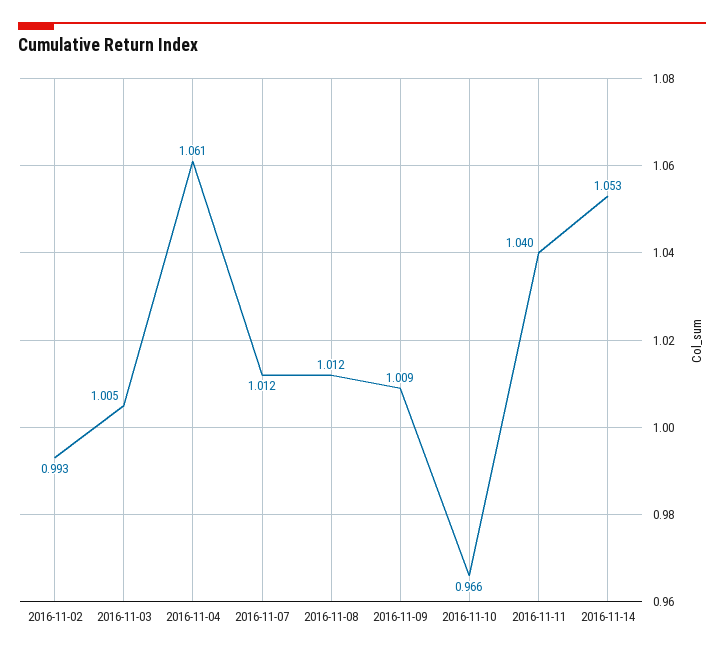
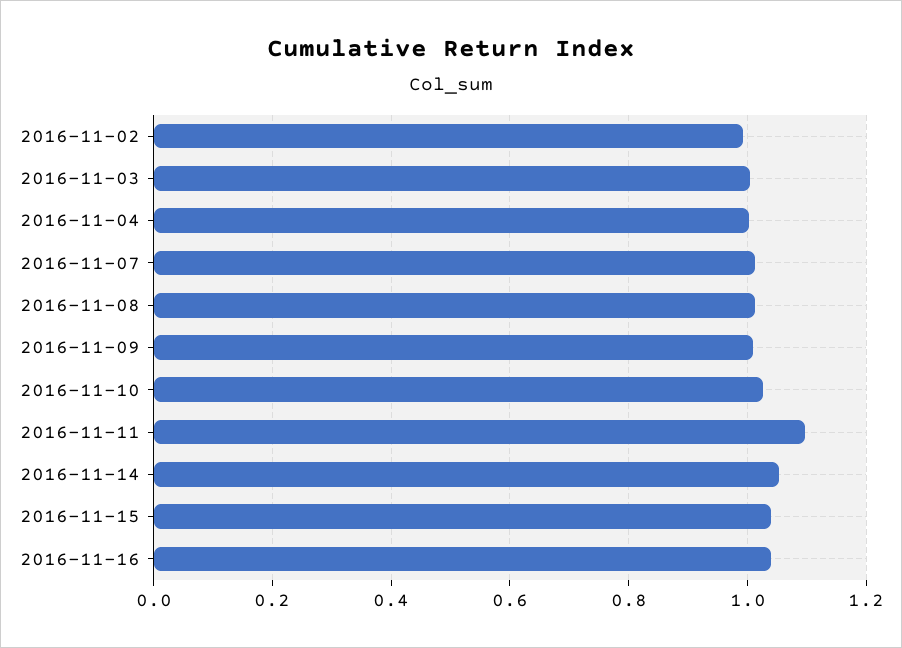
2016-11-04: 1.061 -> 1
2016-11-10: 0.966 -> 1.02
2016-11-11: 1.04 -> 1.1
2016-11-15: none -> 1.04
2016-11-16: none -> 1.04

